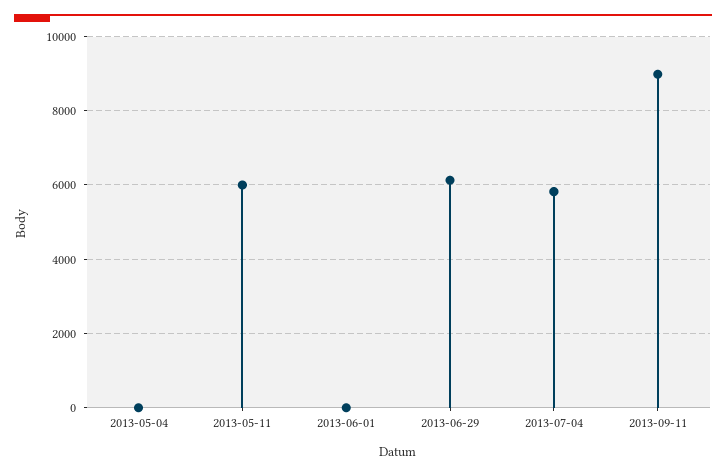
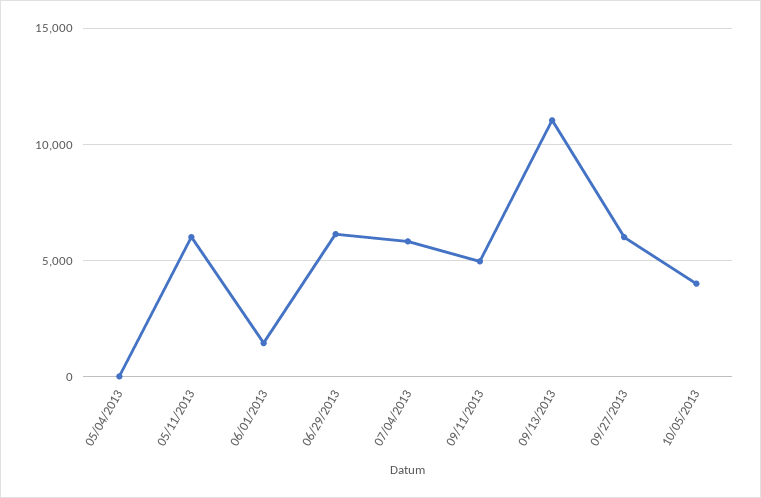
2013-06-01: 0 -> 1500
2013-09-11: 9000 -> 5000
09/13/2013: none -> 11000
09/27/2013: none -> 6000
10/05/2013: none -> 4000

